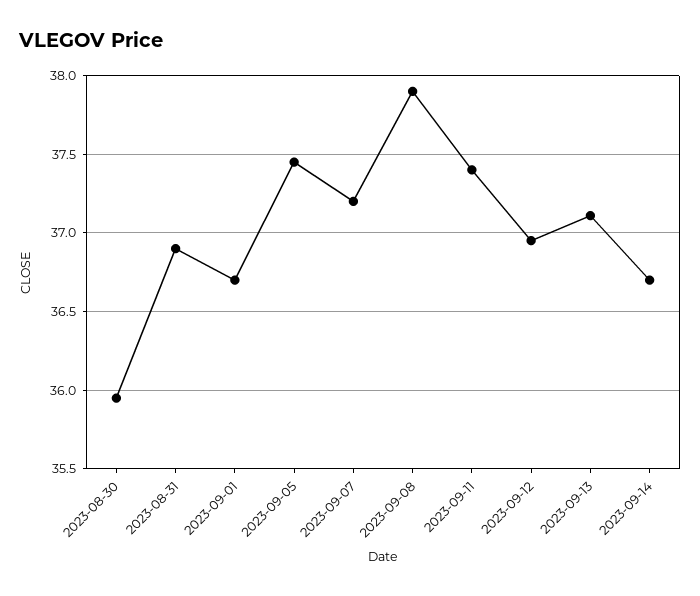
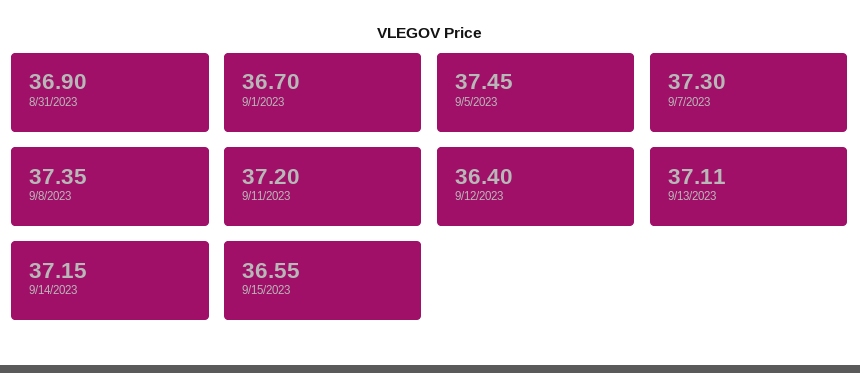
2023-08-30: 35.95 -> none
2023-09-07: 37.2 -> 37.3
2023-09-08: 37.9 -> 37.35
2023-09-11: 37.4 -> 37.2
2023-09-12: 36.95 -> 36.4
2023-09-14: 36.7 -> 37.15
9/15/2023: none -> 36.55

